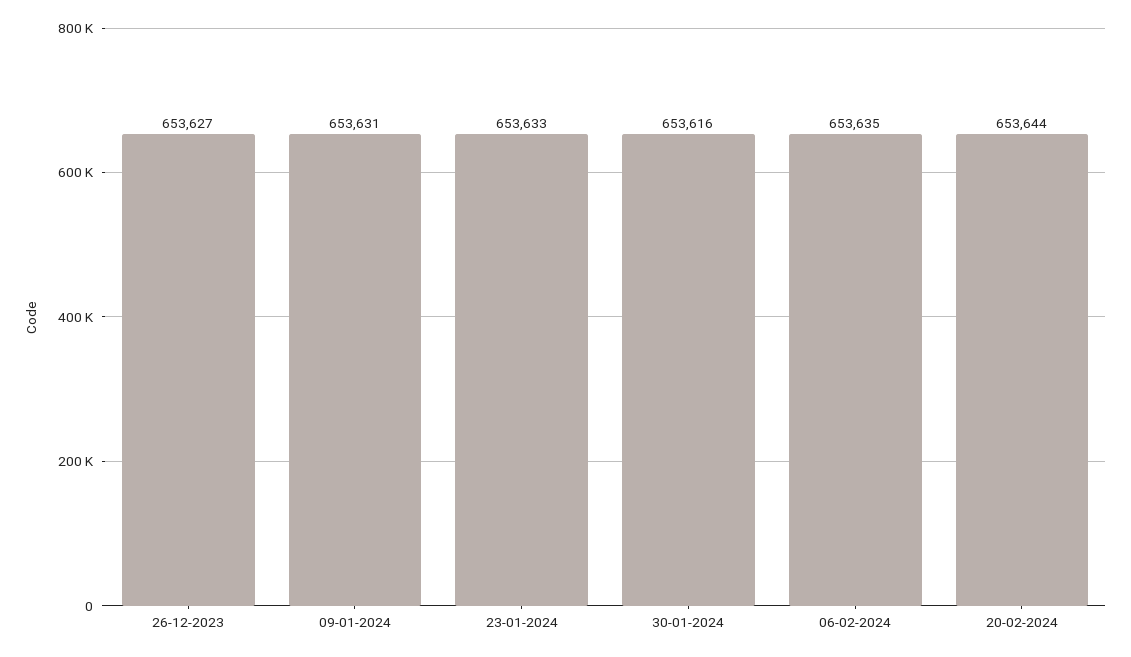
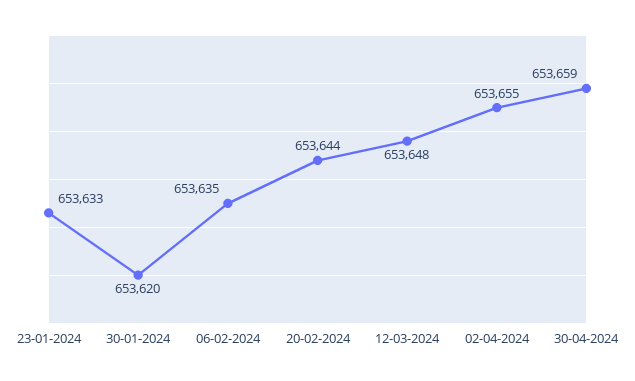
26-12-2023: 653627 -> none
09-01-2024: 653631 -> none
30-01-2024: 653616 -> 653620
12-03-2024: none -> 653648
02-04-2024: none -> 653655
30-04-2024: none -> 653659

